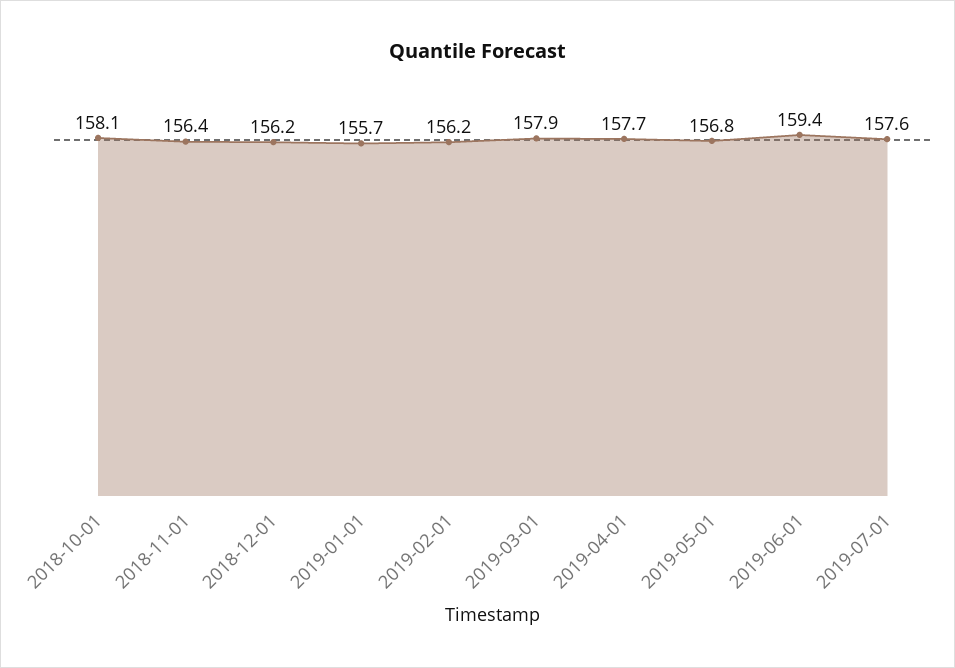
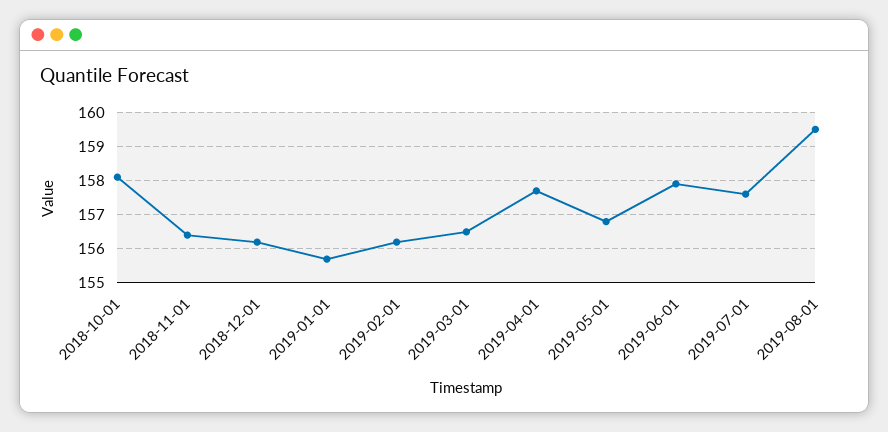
2019-03-01: 157.9 -> 156.5
2019-06-01: 159.4 -> 158
2019-08-01: none -> 159.5

